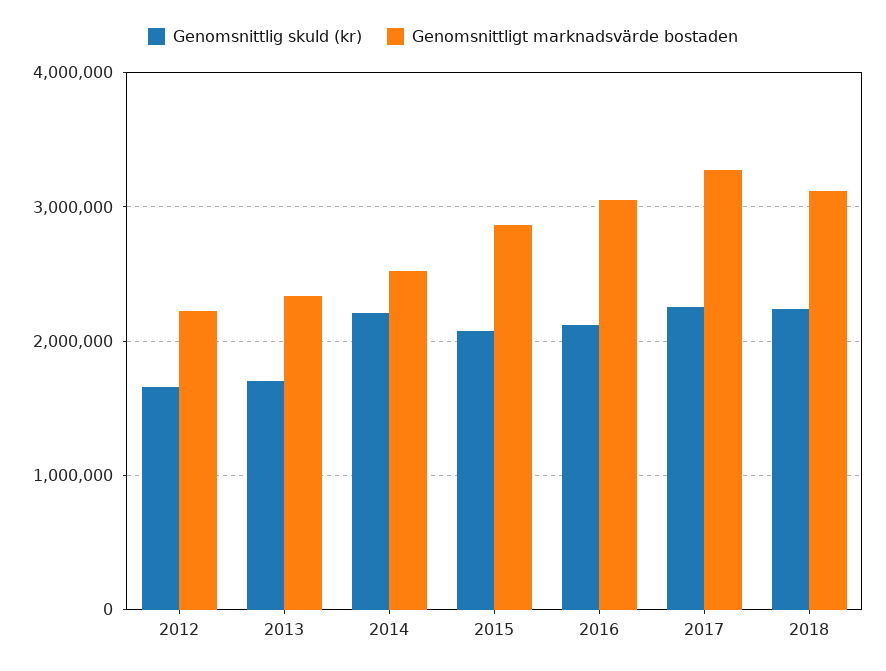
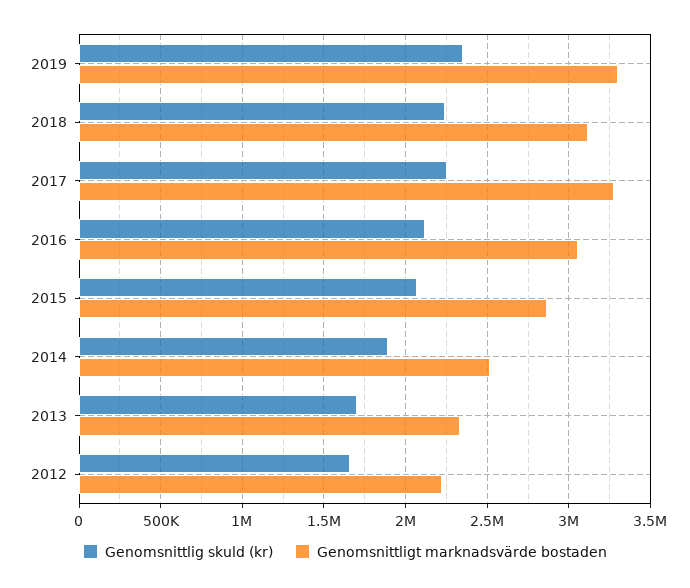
Genomsnittlig skuld (kr), 2014: 2200000 -> 1900000
Genomsnittlig skuld (kr), 2019: none -> 2350000
Genomsnittligt marknadsvärde bostaden, 2019: none -> 3300000

